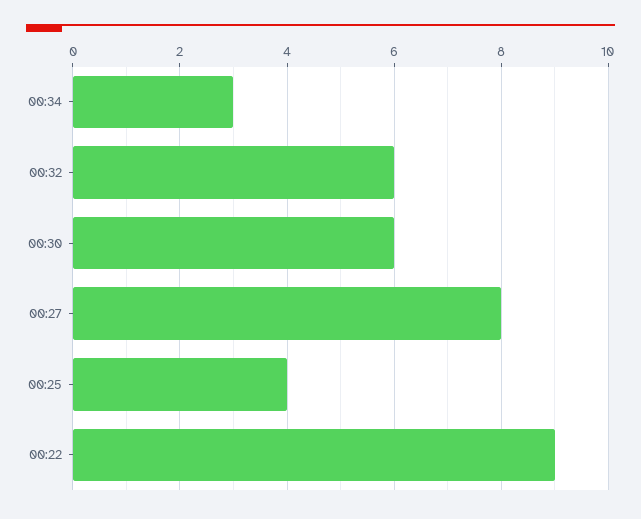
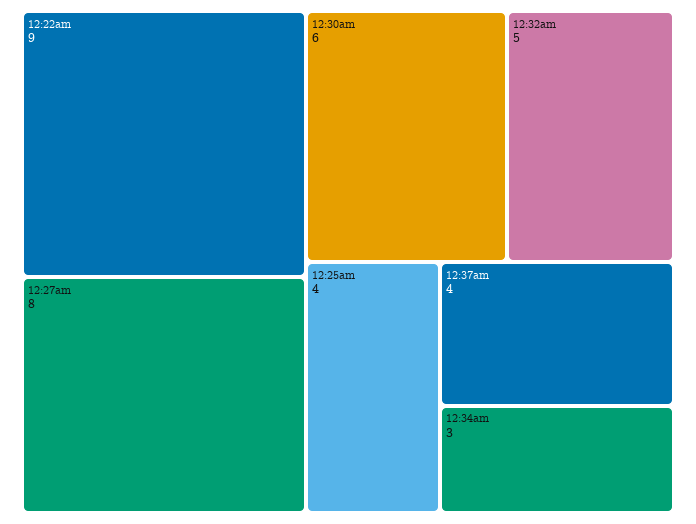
00:32: 6 -> 5
12:37am: none -> 4

